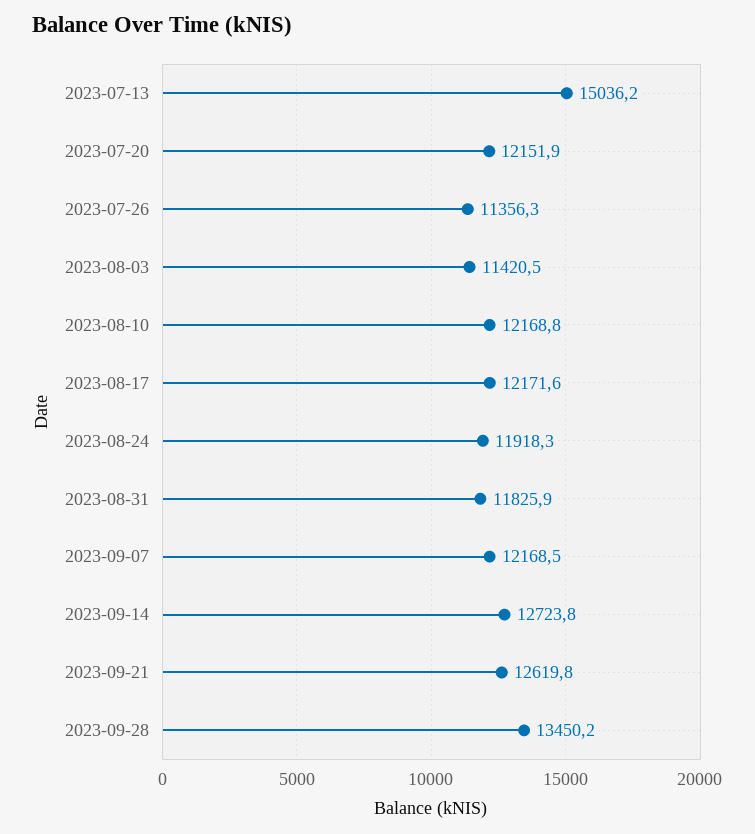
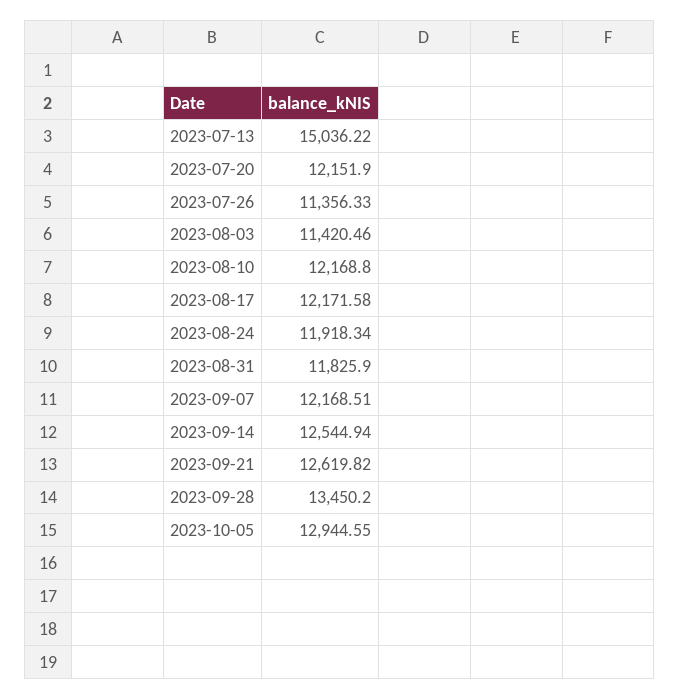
2023-09-14: 12723.8 -> 12544.94
2023-10-05: none -> 12944.55

